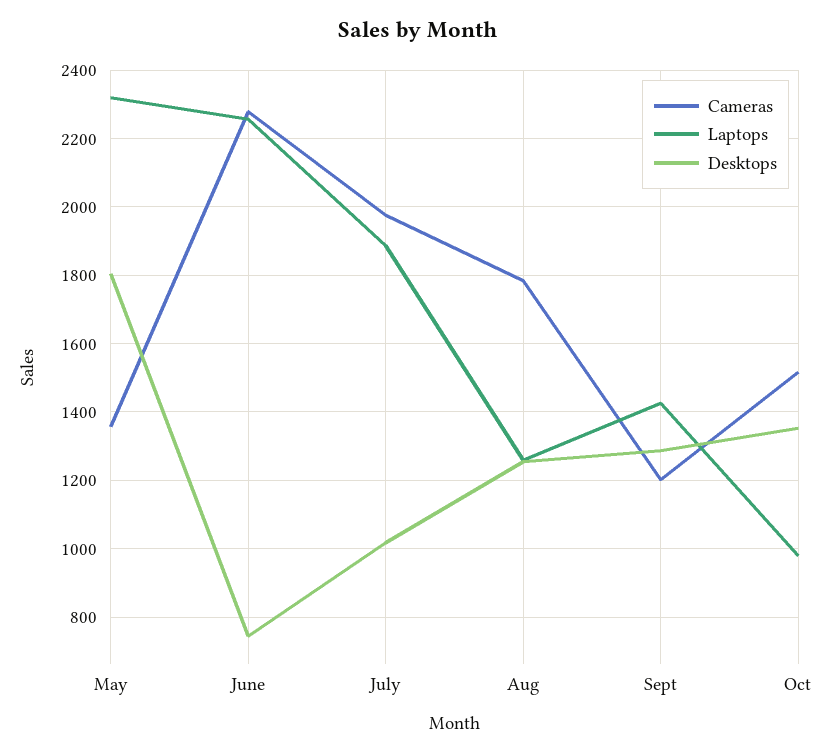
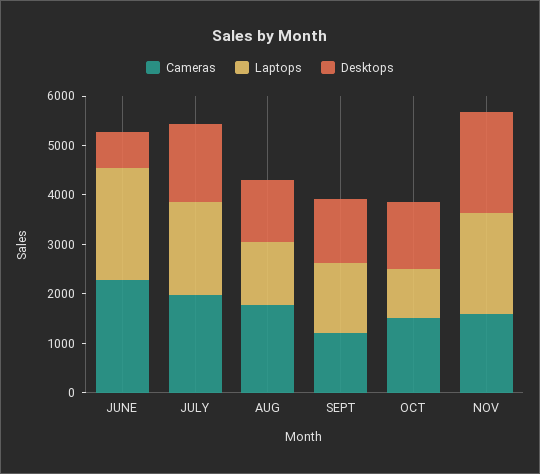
Cameras, May: 1360 -> none
Laptops, May: 2320 -> none
Desktops, May: 1800 -> none
Desktops, July: 1020 -> 1600
Cameras, NOV: none -> 1600
Laptops, NOV: none -> 2000
Desktops, NOV: none -> 2000

